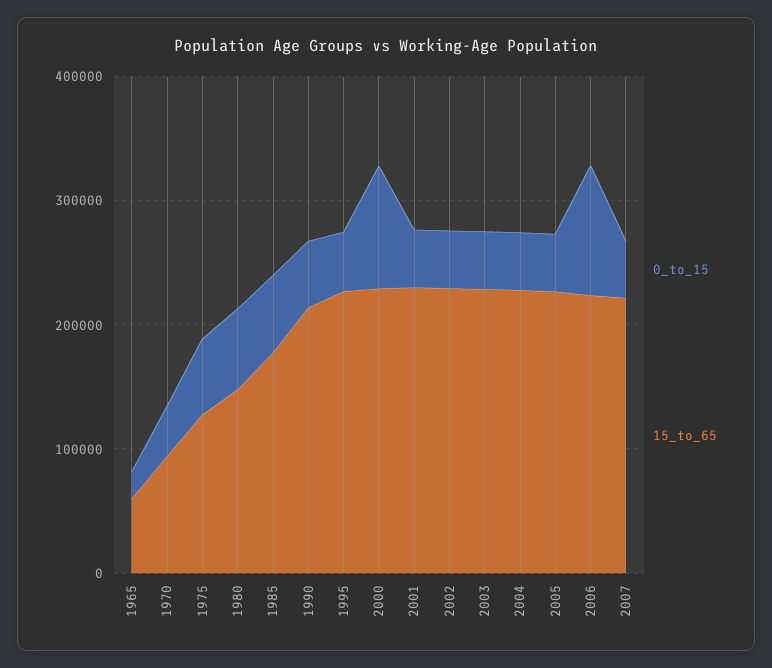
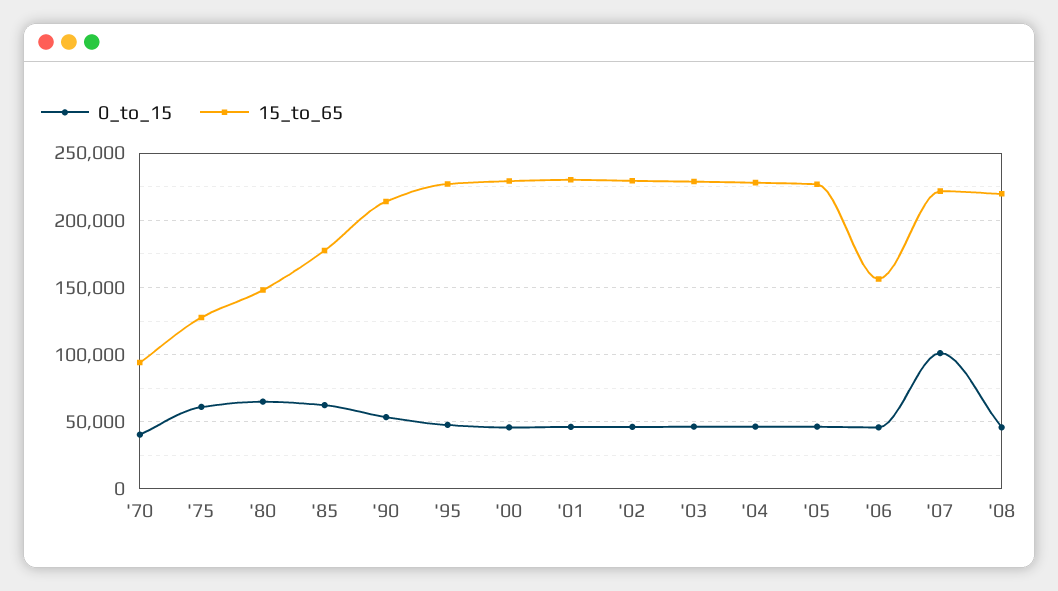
0_to_15, 1965: 20000 -> none
15_to_65, 1965: 60000 -> none
0_to_15, 2000: 100000 -> 45000
0_to_15, 2006: 100000 -> 45000
15_to_65, 2006: 220000 -> 155000
0_to_15, 2007: 40000 -> 100000
0_to_15, '08: none -> 45000
15_to_65, '08: none -> 220000

